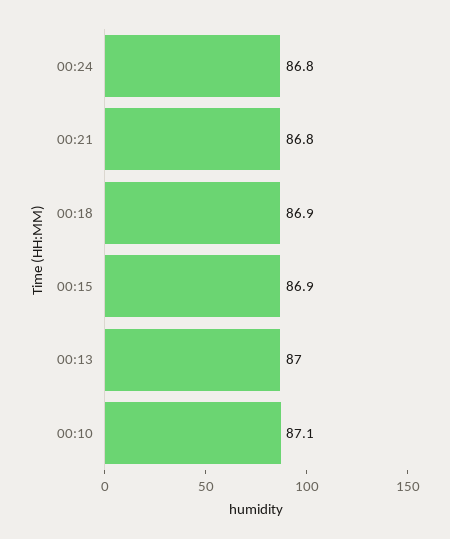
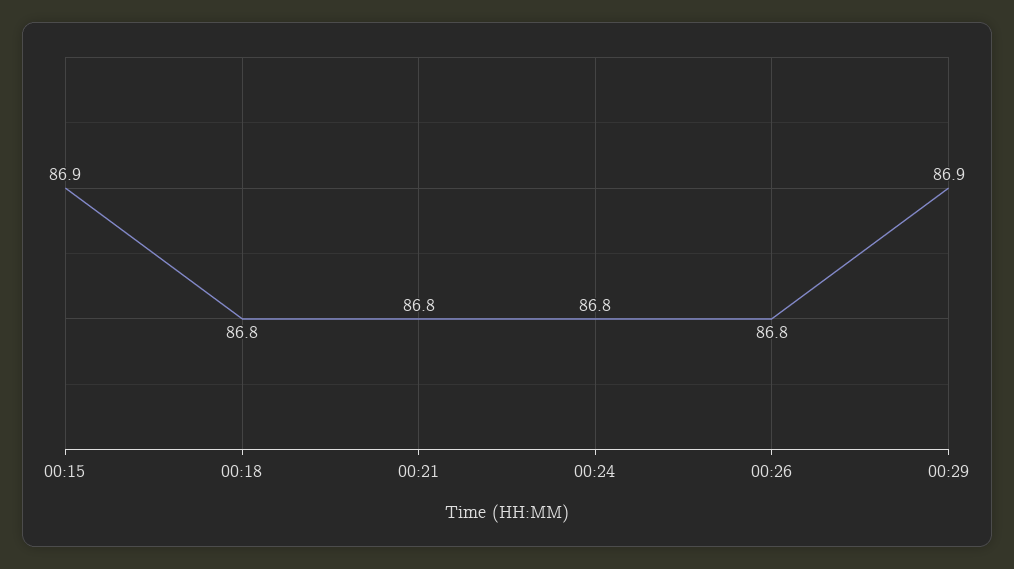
00:18: 86.9 -> 86.8
00:13: 87 -> none
00:10: 87.1 -> none
00:26: none -> 86.8
00:29: none -> 86.9

